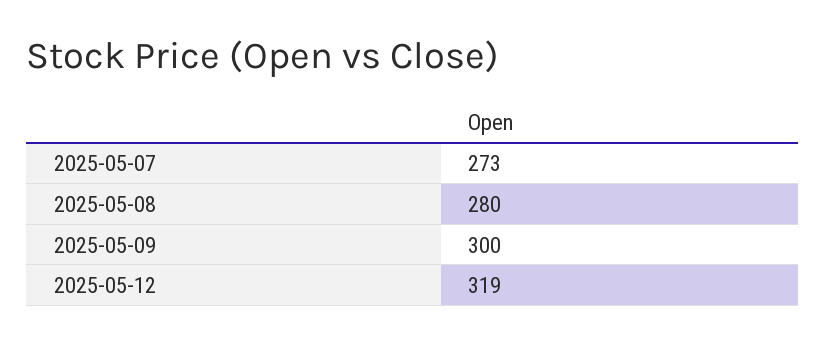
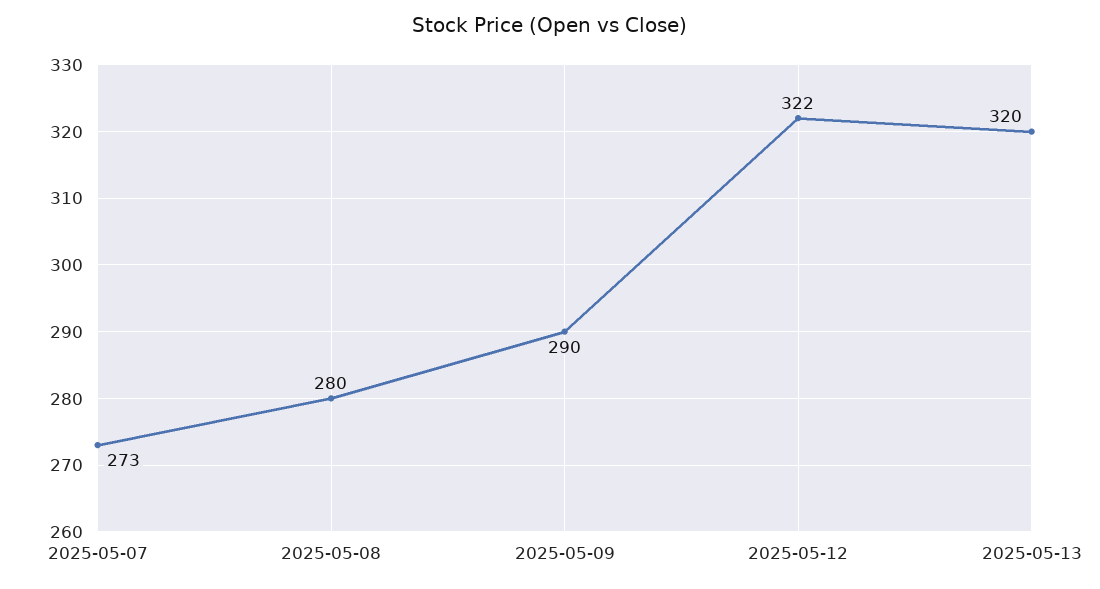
2025-05-09: 300 -> 290
2025-05-12: 319 -> 322
2025-05-13: none -> 320

